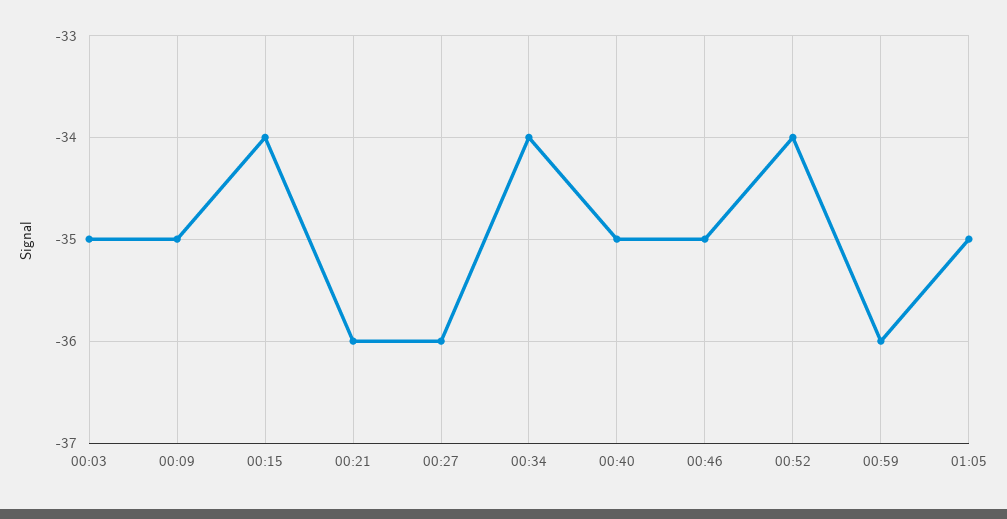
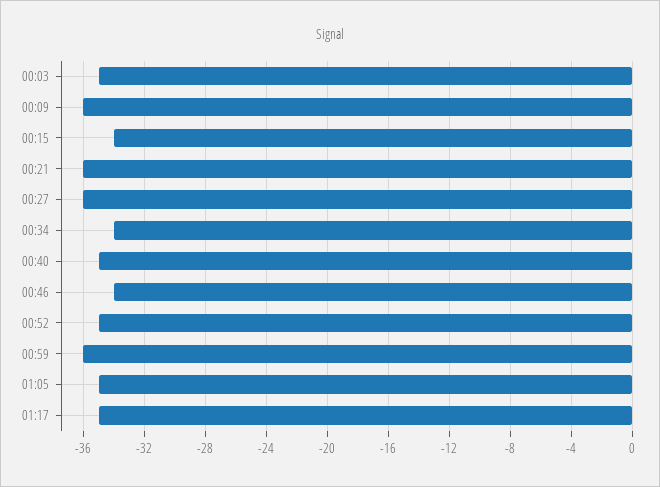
00:09: -35 -> -36
00:46: -35 -> -34
00:52: -34 -> -35
01:17: none -> -35

